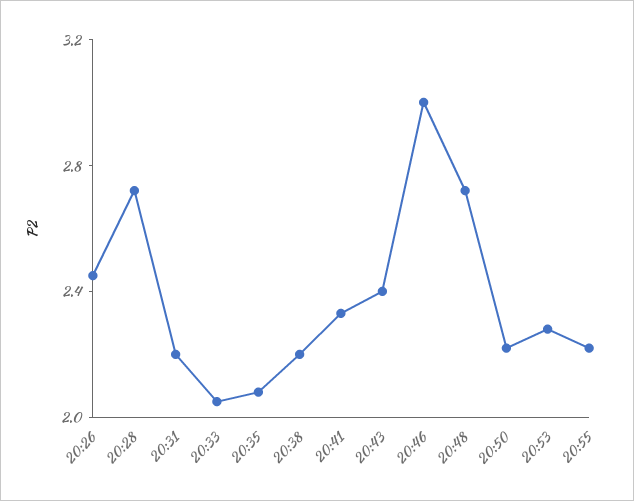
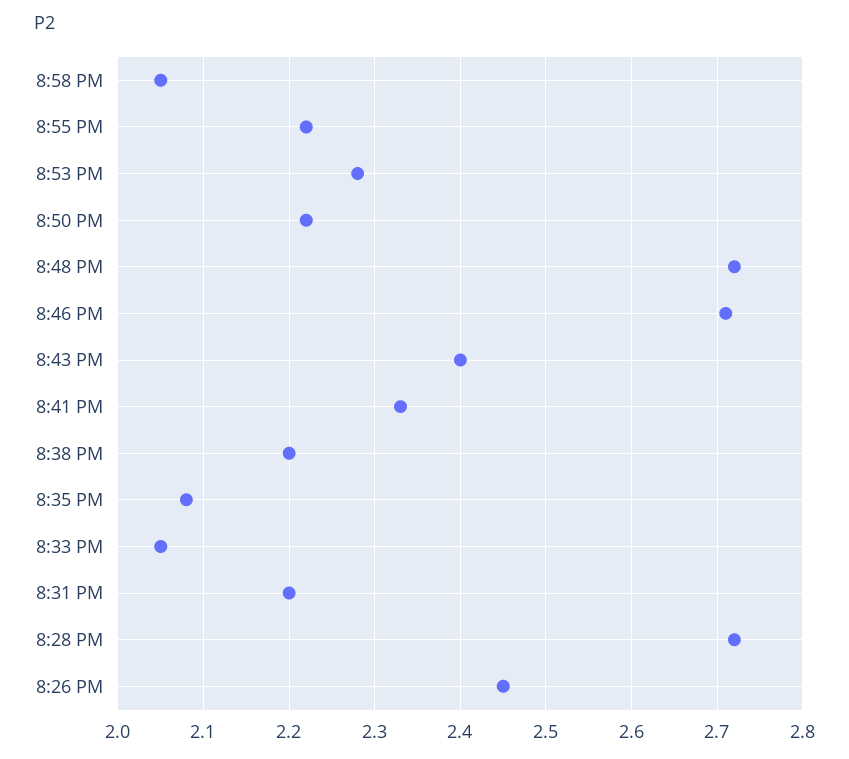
20:46: 3 -> 2.71
8:58 PM: none -> 2.05

